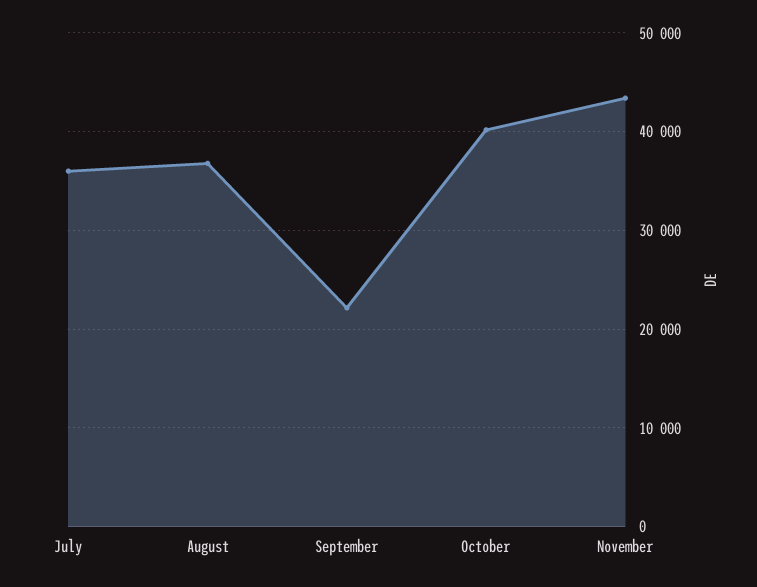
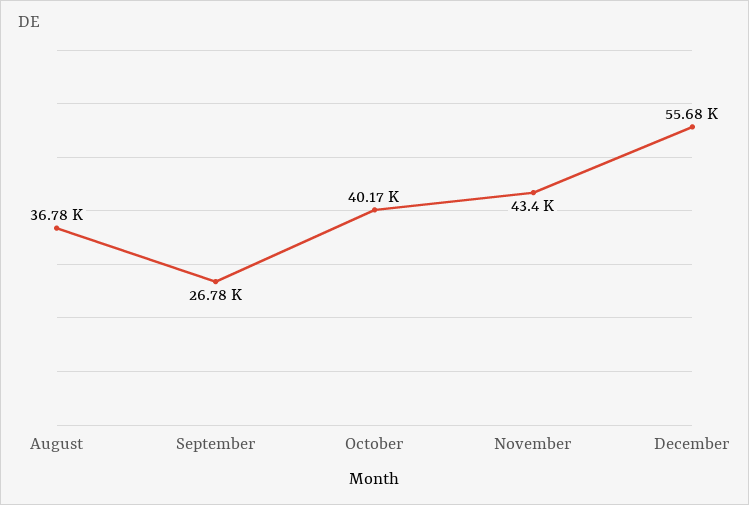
July: 36000 -> none
September: 22000 -> 26780
December: none -> 55680

